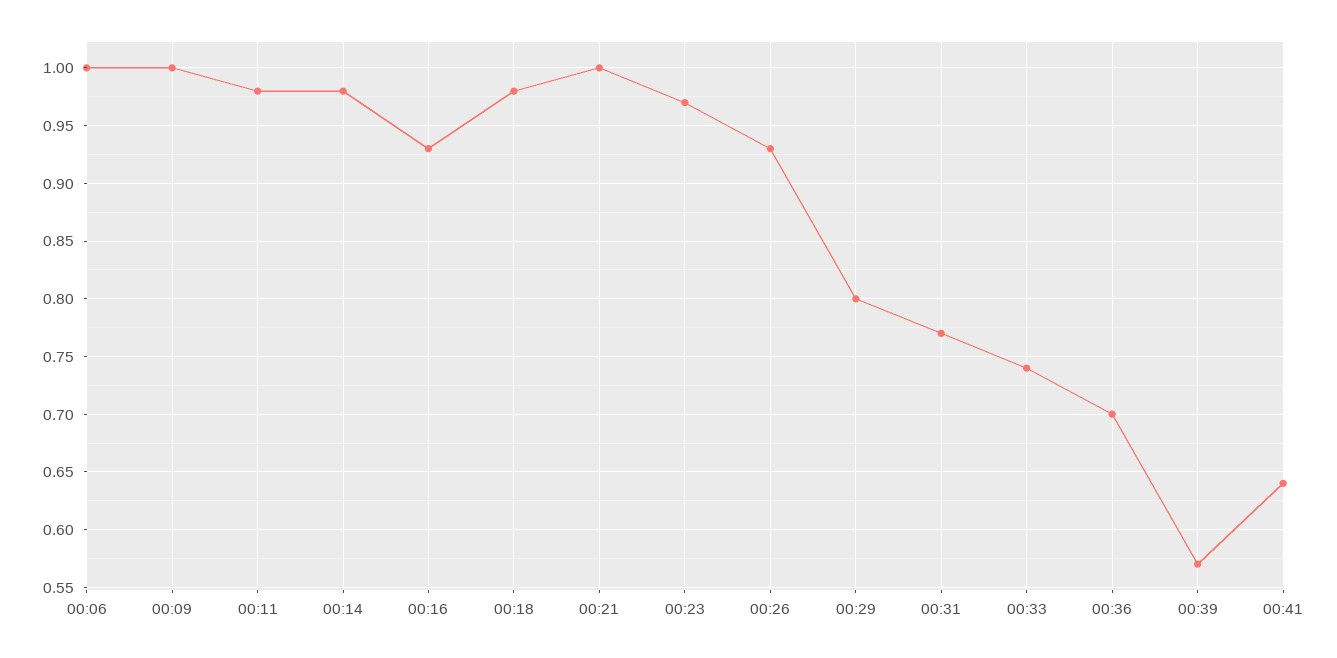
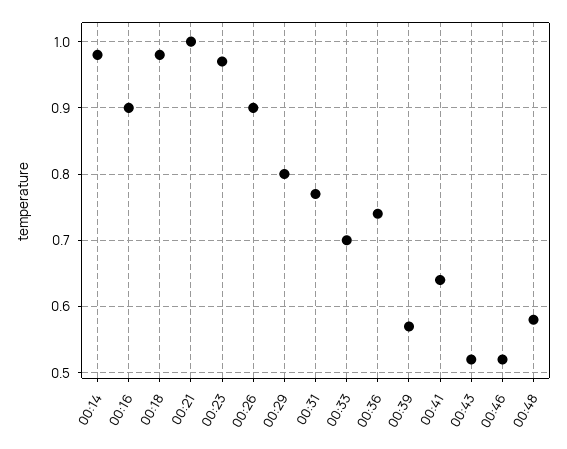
00:06: 1 -> none
00:09: 1 -> none
00:11: 0.98 -> none
00:16: 0.93 -> 0.9
00:26: 0.93 -> 0.9
00:33: 0.74 -> 0.7
00:36: 0.7 -> 0.74
00:43: none -> 0.52
00:46: none -> 0.52
00:48: none -> 0.58

